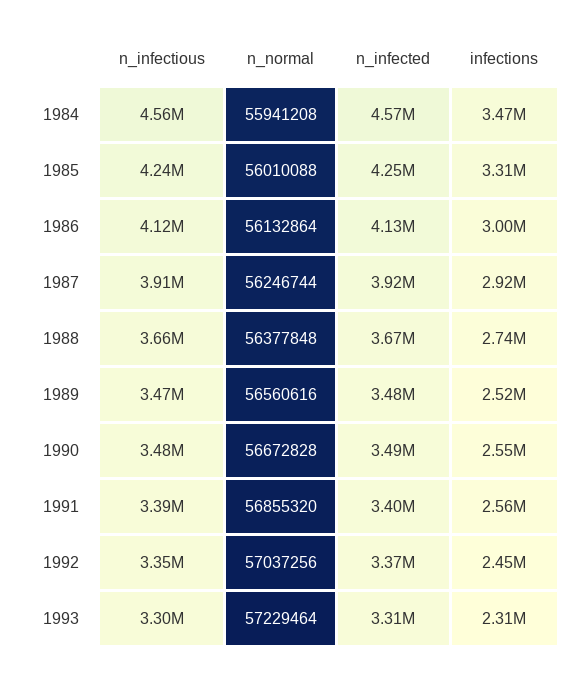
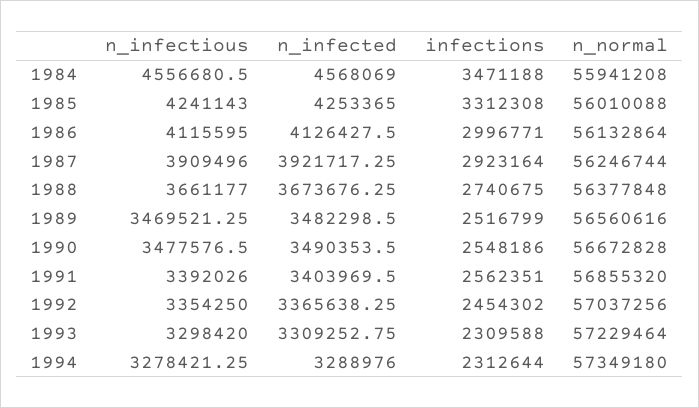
n_infectious, 1994: none -> 3278421.25
n_infected, 1994: none -> 3288976
infections, 1994: none -> 2312644
n_normal, 1994: none -> 57349180

